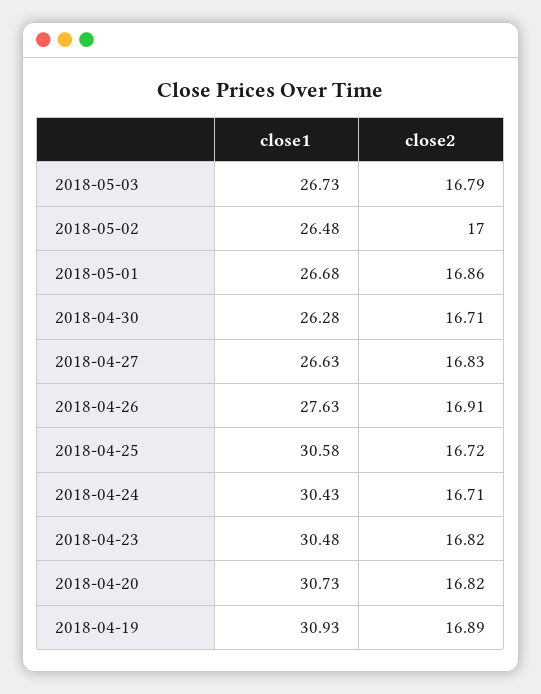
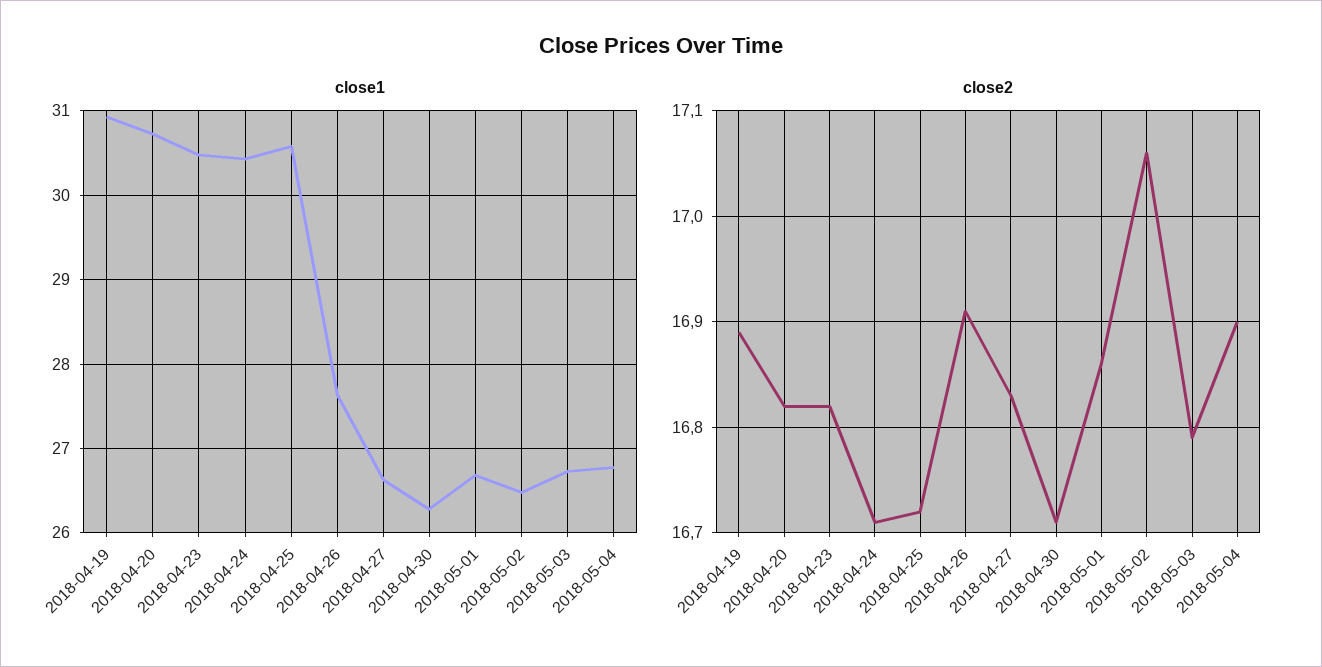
close2, 2018-05-02: 17 -> 17.06
close1, 2018-05-04: none -> 26.8
close2, 2018-05-04: none -> 16.9

